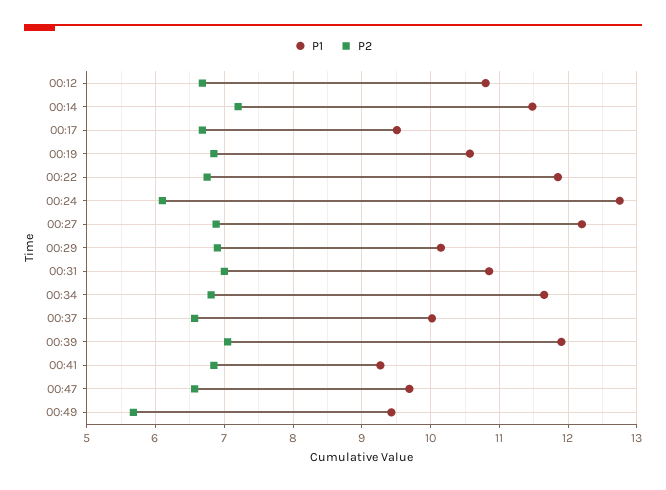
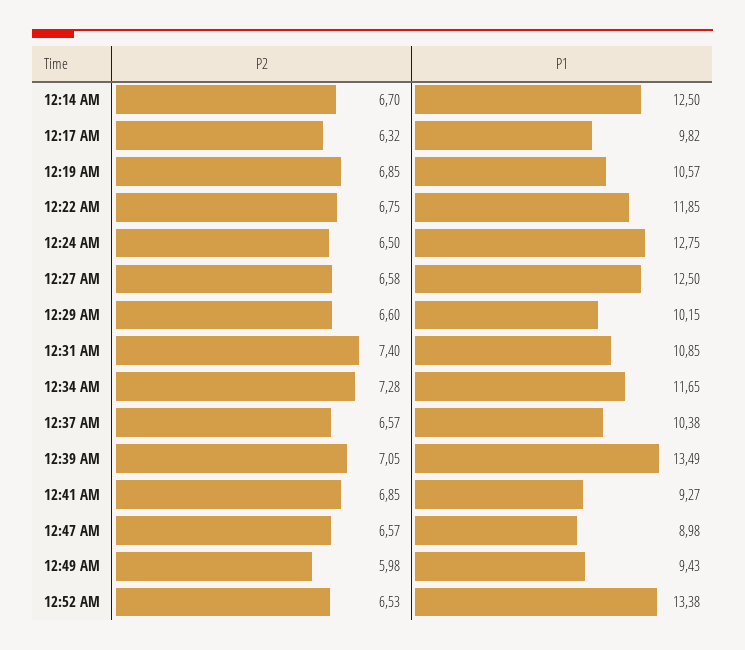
P1, 00:12: 10.8 -> none
P2, 00:12: 6.7 -> none
P1, 00:14: 11.5 -> 12.5
P2, 00:14: 7.2 -> 6.7
P1, 00:17: 9.5 -> 9.82
P2, 00:17: 6.7 -> 6.32
P2, 00:24: 6.1 -> 6.5
P1, 00:27: 12.2 -> 12.5
P2, 00:27: 6.9 -> 6.58
P2, 00:29: 6.9 -> 6.6
P2, 00:31: 7 -> 7.4
P2, 00:34: 6.8 -> 7.28
P1, 00:37: 10 -> 10.38
P1, 00:39: 11.9 -> 13.49
P1, 00:47: 9.7 -> 8.98
P2, 00:49: 5.7 -> 5.98
P2, 12:52 AM: none -> 6.53
P1, 12:52 AM: none -> 13.38

